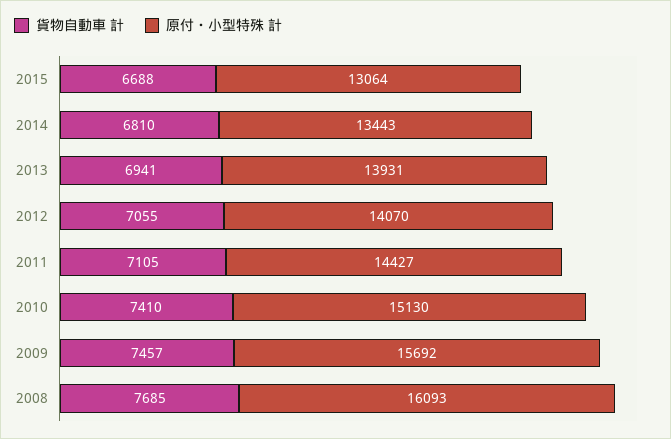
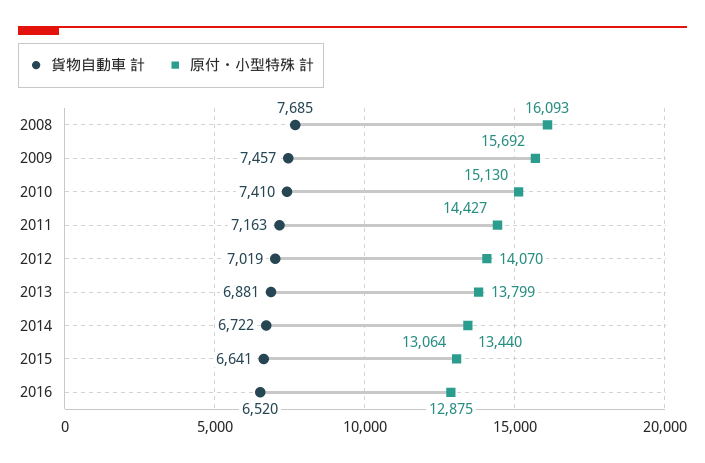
貨物自動車 計, 2015: 6688 -> 6641
貨物自動車 計, 2014: 6810 -> 6722
原付・小型特殊 計, 2014: 13443 -> 13440
貨物自動車 計, 2013: 6941 -> 6881
原付・小型特殊 計, 2013: 13931 -> 13799
貨物自動車 計, 2012: 7055 -> 7019
貨物自動車 計, 2011: 7105 -> 7163
貨物自動車 計, 2016: none -> 6520
原付・小型特殊 計, 2016: none -> 12875

